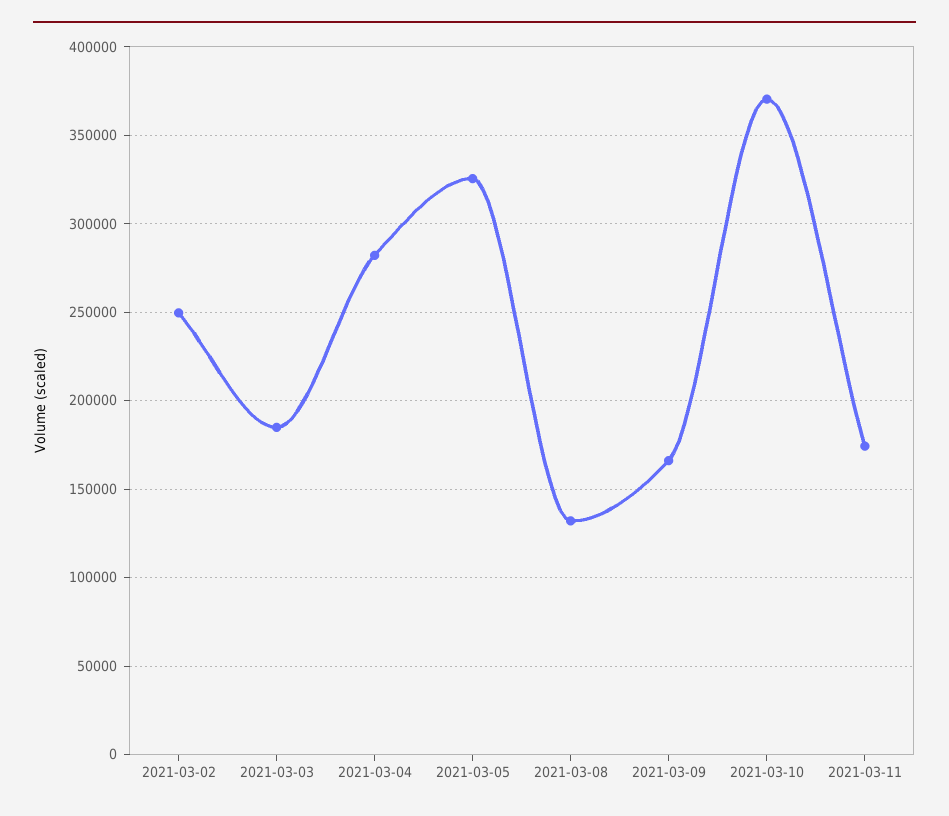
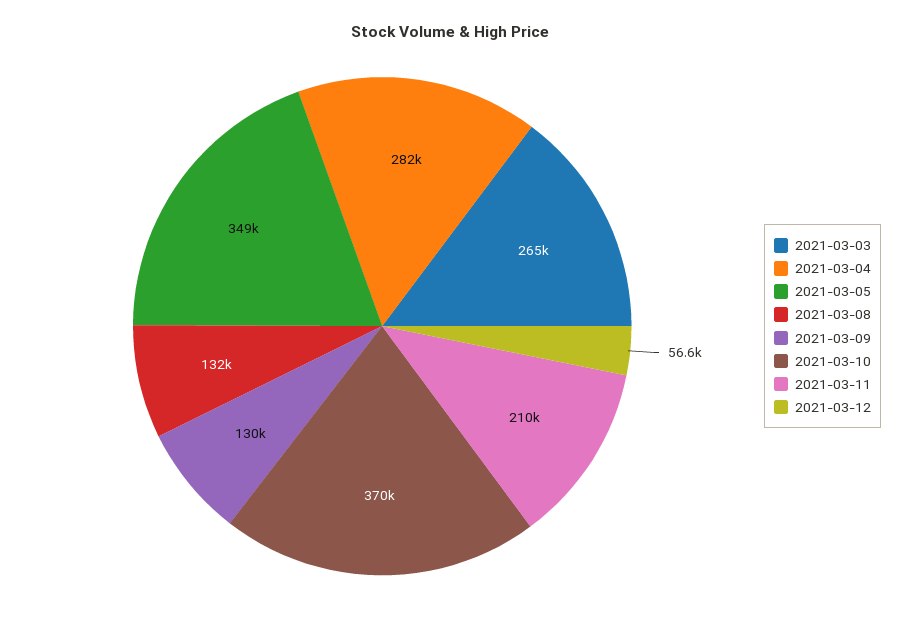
2021-03-02: 250000 -> none
2021-03-03: 185000 -> 265000
2021-03-05: 325000 -> 349000
2021-03-09: 165000 -> 130000
2021-03-11: 175000 -> 210000
2021-03-12: none -> 56600

